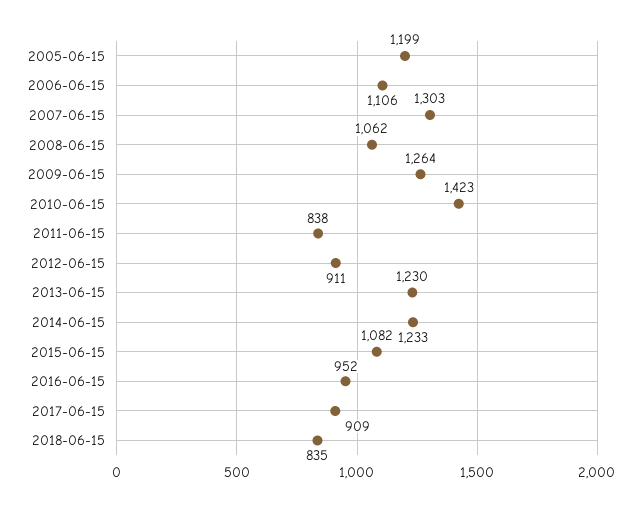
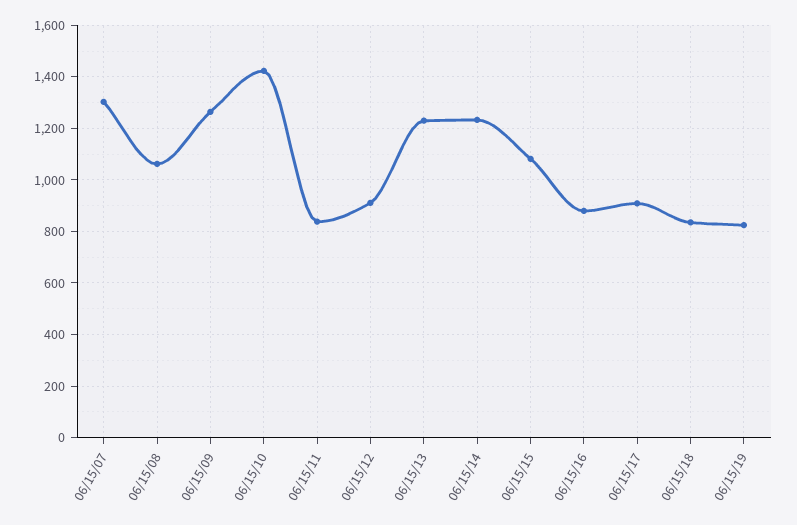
2005-06-15: 1199 -> none
2006-06-15: 1106 -> none
2016-06-15: 952 -> 875
06/15/19: none -> 825

